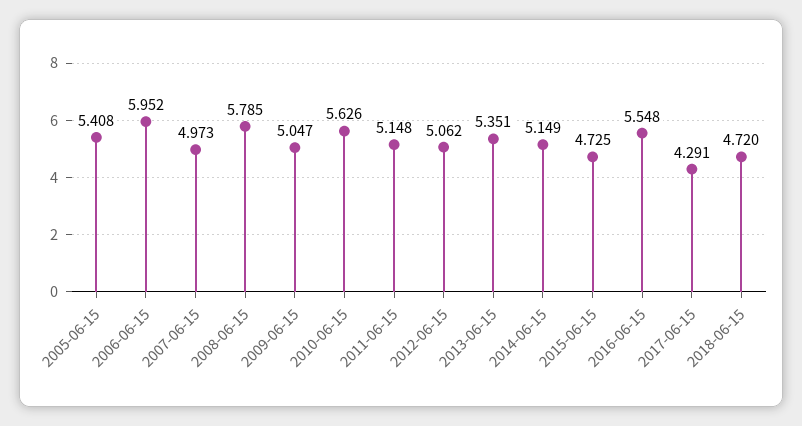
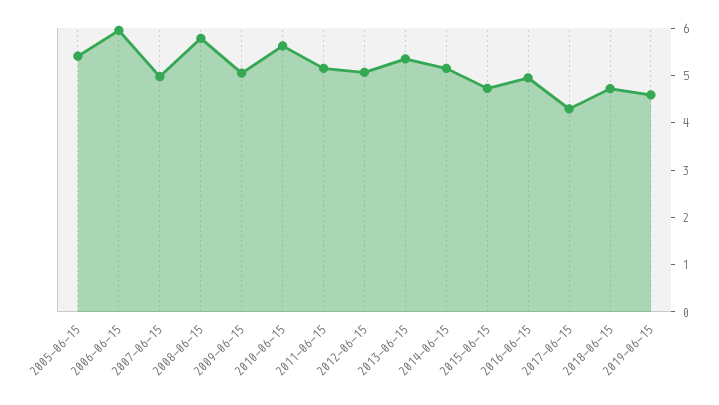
2016-06-15: 5.548 -> 5
2019-06-15: none -> 4.6

